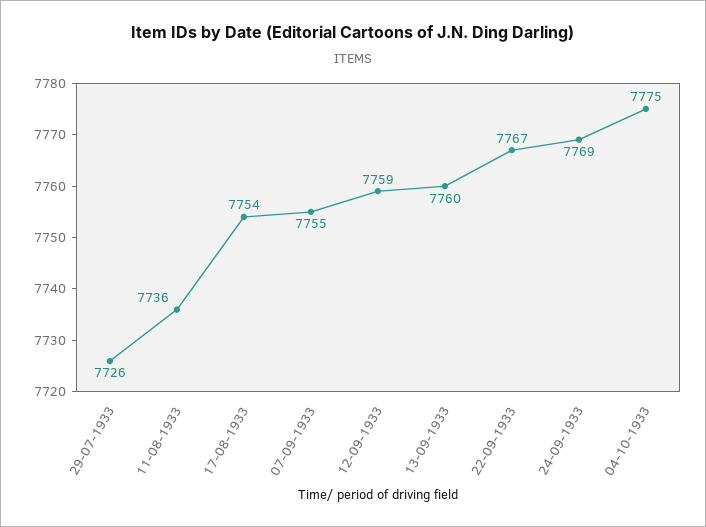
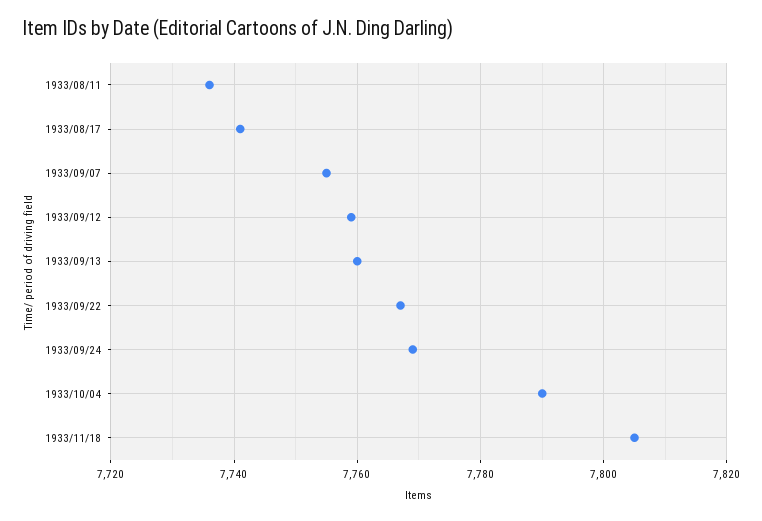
29-07-1933: 7726 -> none
17-08-1933: 7754 -> 7740
04-10-1933: 7775 -> 7790
1933/11/18: none -> 7805

